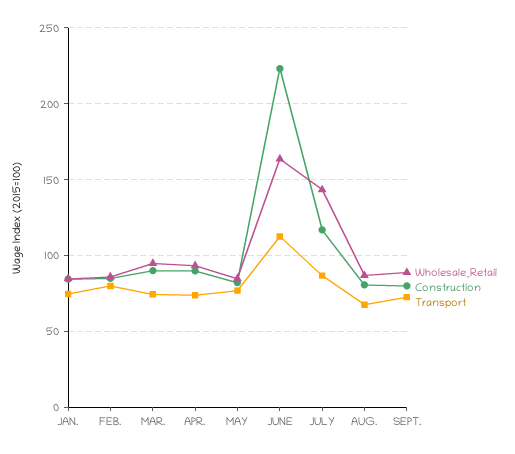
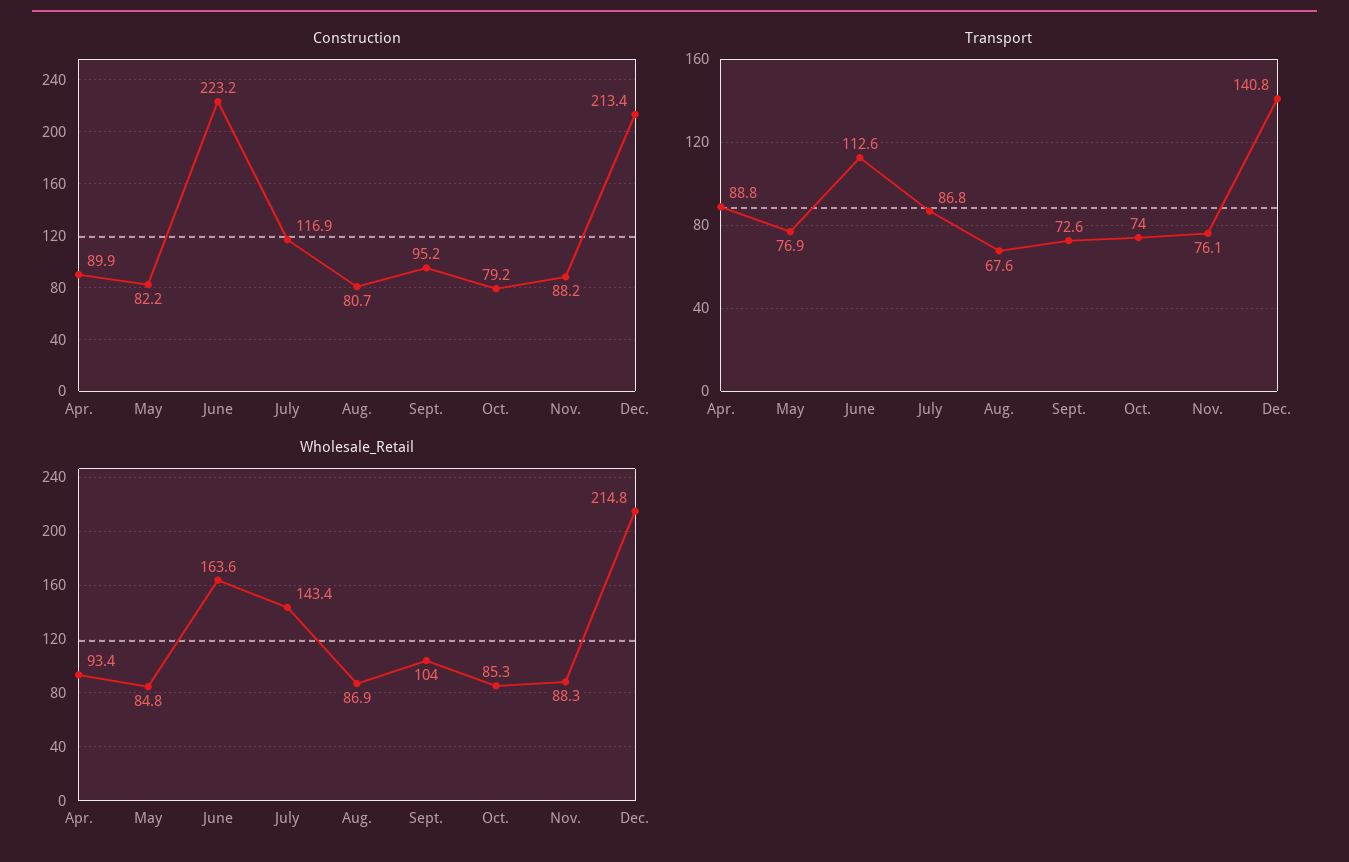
Wholesale_Retail, JAN.: 85 -> none
Construction, JAN.: 85 -> none
Transport, JAN.: 75 -> none
Wholesale_Retail, FEB.: 85 -> none
Construction, FEB.: 85 -> none
Transport, FEB.: 80 -> none
Wholesale_Retail, MAR.: 95 -> none
Construction, MAR.: 90 -> none
Transport, MAR.: 75 -> none
Transport, APR.: 75 -> 88.8
Wholesale_Retail, SEPT.: 90 -> 104
Construction, SEPT.: 80 -> 95.2
Construction, Oct.: none -> 79.2
Construction, Nov.: none -> 88.2
Construction, Dec.: none -> 213.4
Transport, Oct.: none -> 74
Transport, Nov.: none -> 76.1
Transport, Dec.: none -> 140.8
Wholesale_Retail, Oct.: none -> 85.3
Wholesale_Retail, Nov.: none -> 88.3
Wholesale_Retail, Dec.: none -> 214.8

